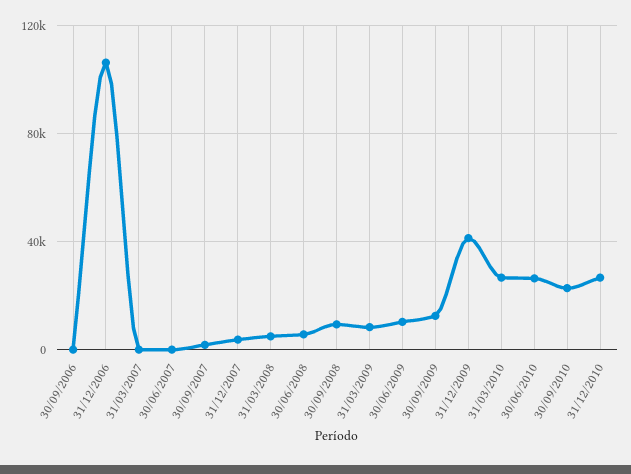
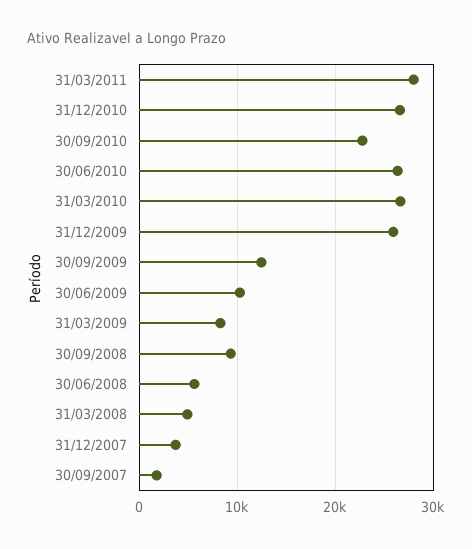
30/09/2006: 0 -> none
31/12/2006: 105000 -> none
31/03/2007: 0 -> none
30/06/2007: 0 -> none
31/12/2009: 40000 -> 26000
31/03/2011: none -> 28000

